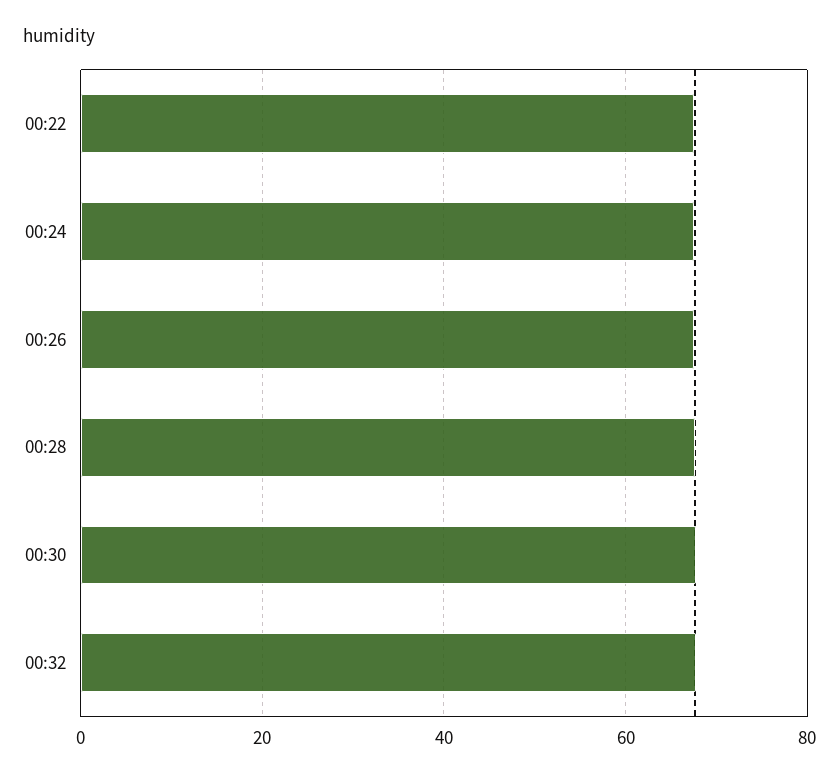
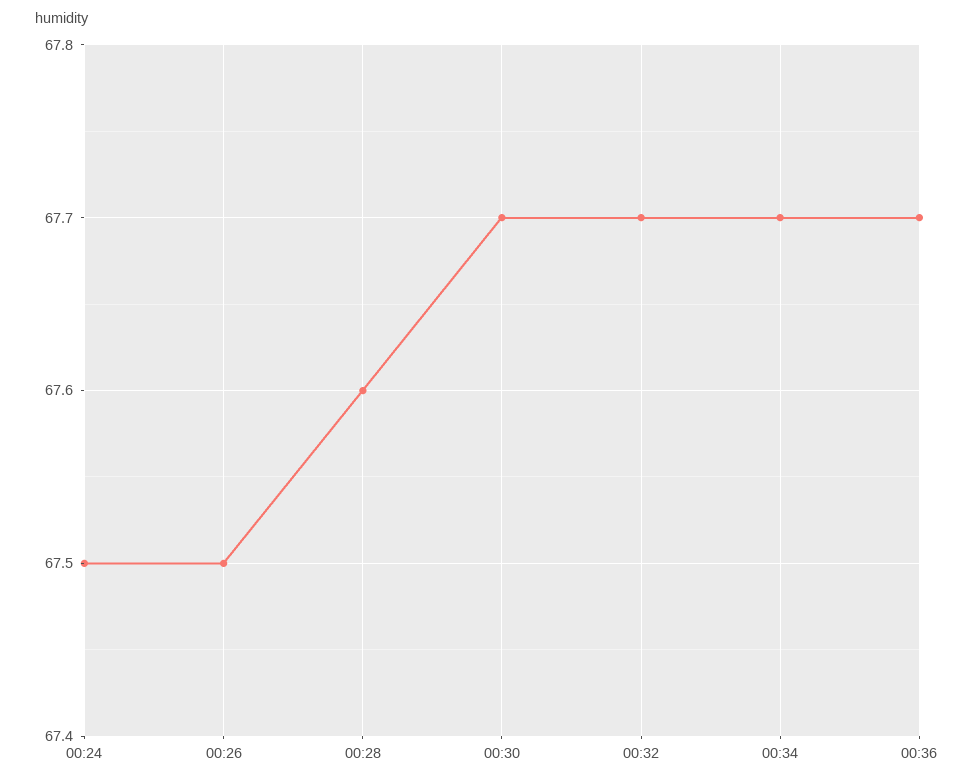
00:22: 68 -> none
00:34: none -> 67.7
00:36: none -> 67.7

